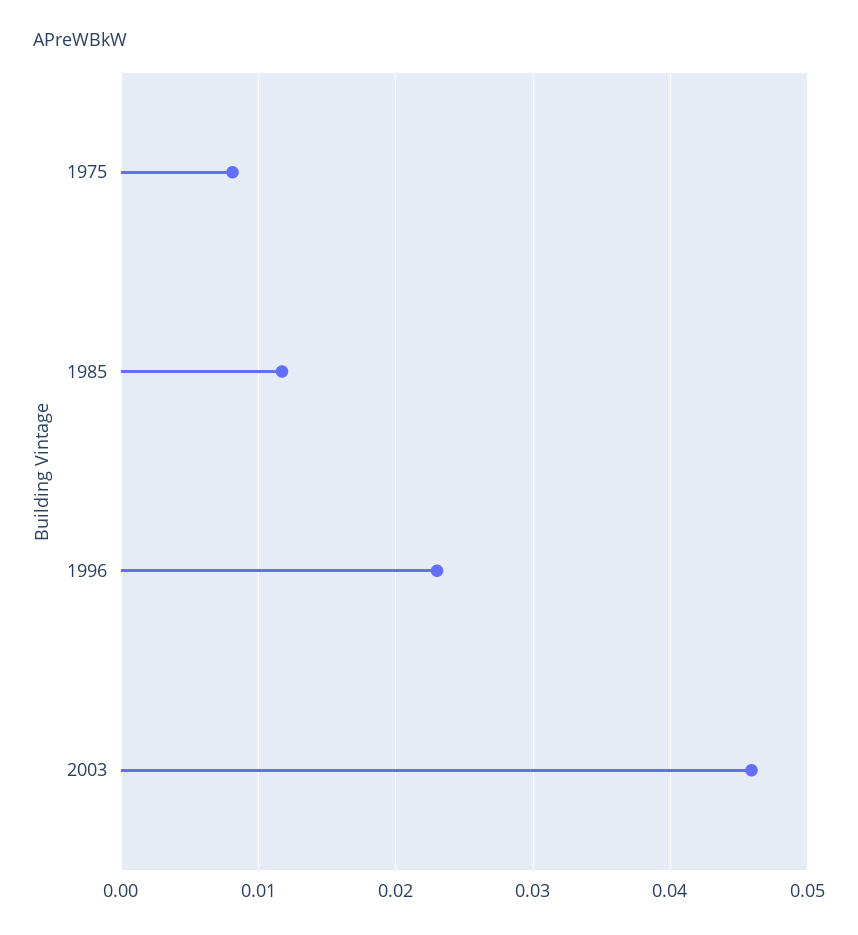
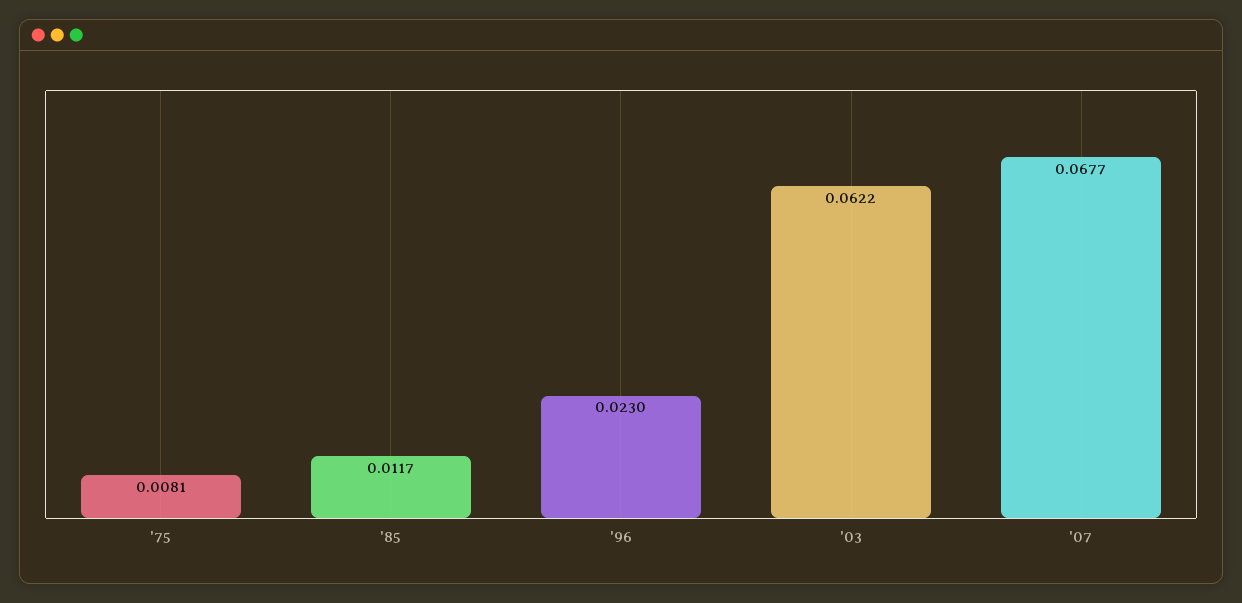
2003: 0.046 -> 0.0622
'07: none -> 0.0677

